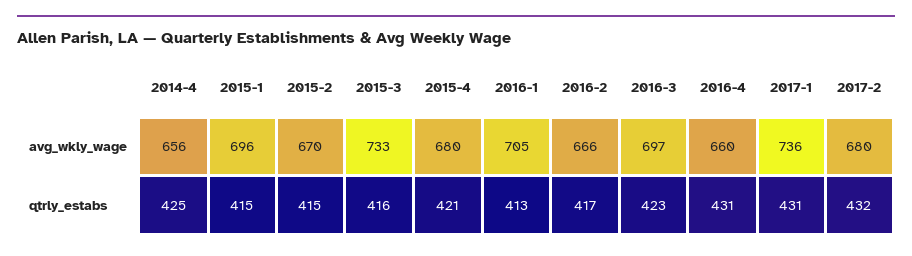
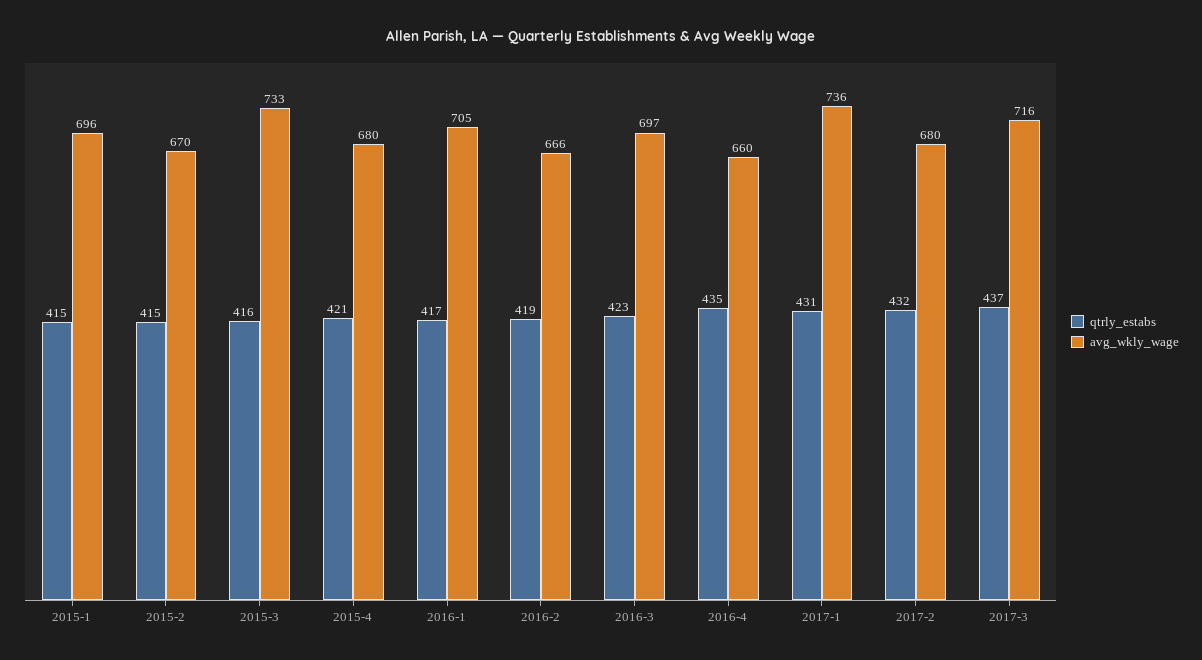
avg_wkly_wage, 2014-4: 656 -> none
qtrly_estabs, 2014-4: 425 -> none
qtrly_estabs, 2016-1: 413 -> 417
qtrly_estabs, 2016-2: 417 -> 419
qtrly_estabs, 2016-4: 431 -> 435
qtrly_estabs, 2017-3: none -> 437
avg_wkly_wage, 2017-3: none -> 716

